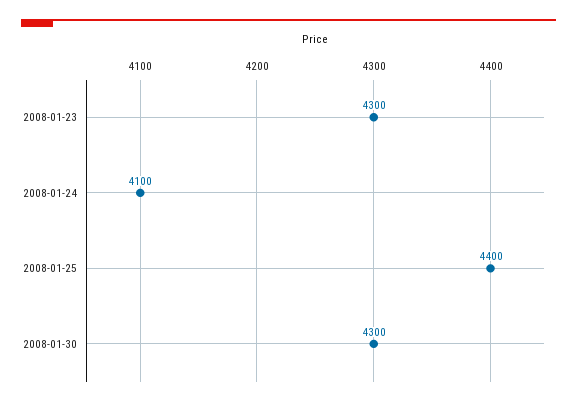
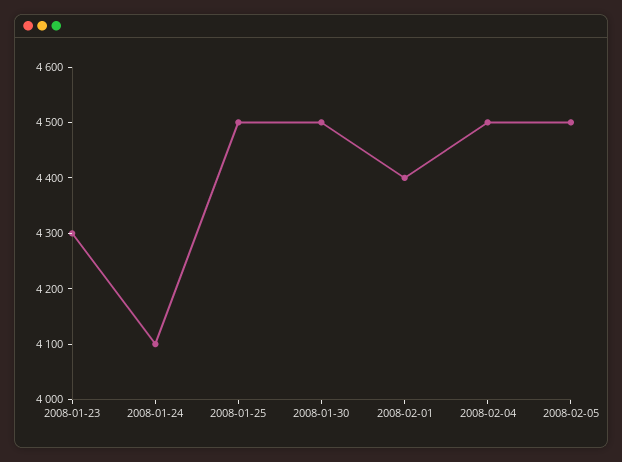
2008-01-25: 4400 -> 4500
2008-01-30: 4300 -> 4500
2008-02-01: none -> 4400
2008-02-04: none -> 4500
2008-02-05: none -> 4500

